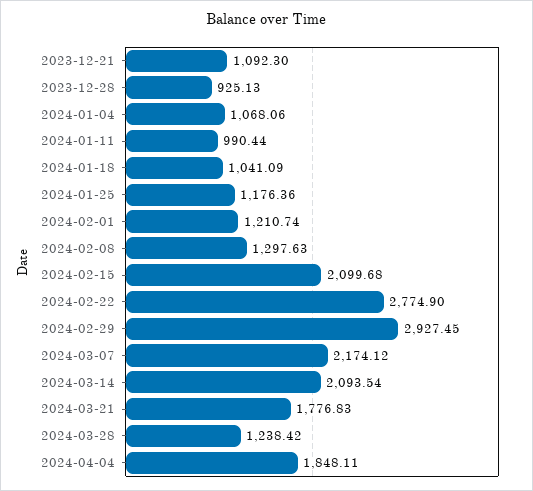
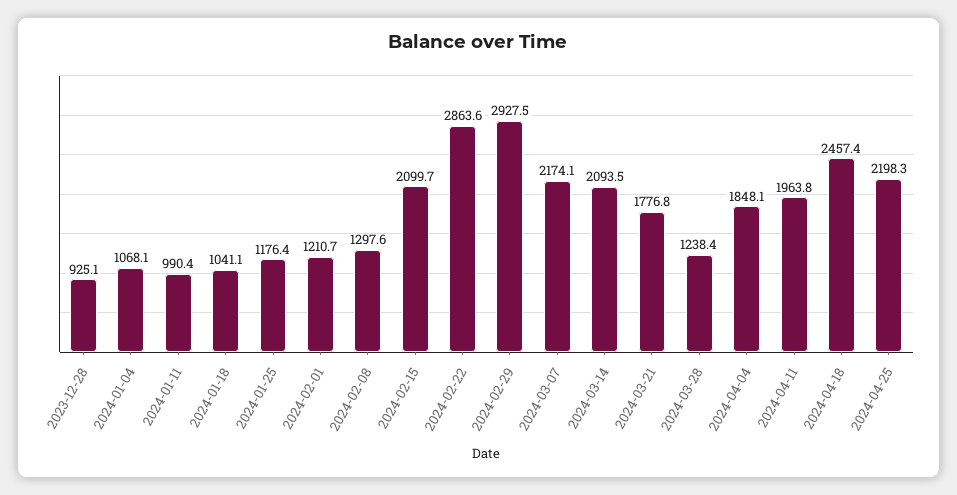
2023-12-21: 1092.3 -> none
2024-02-22: 2774.9 -> 2863.6
2024-04-11: none -> 1963.8
2024-04-18: none -> 2457.4
2024-04-25: none -> 2198.3

